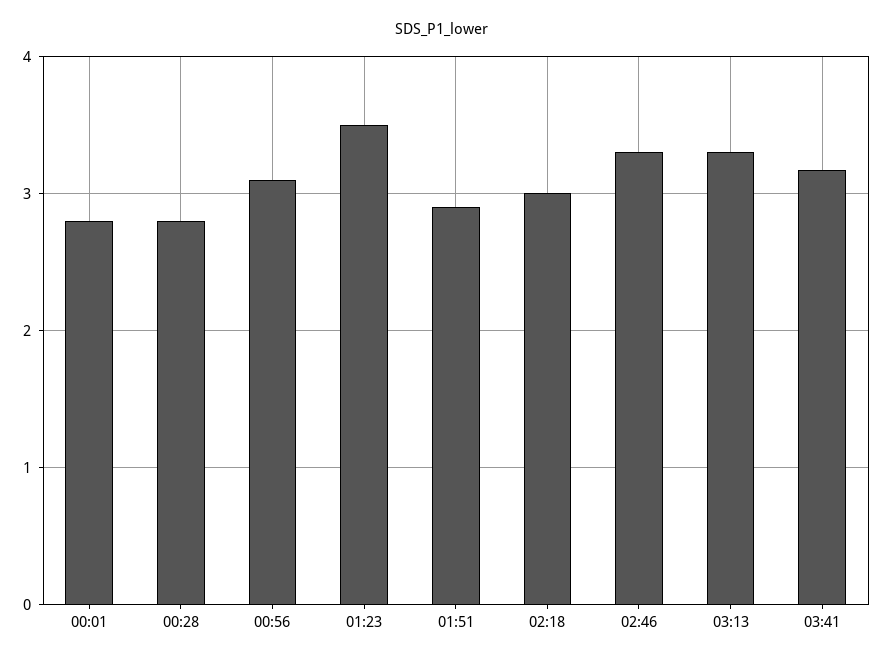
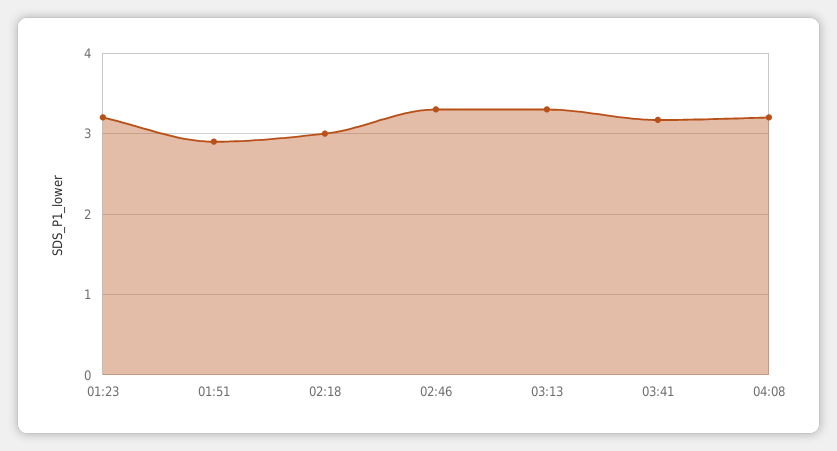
00:01: 2.8 -> none
00:28: 2.8 -> none
00:56: 3.1 -> none
01:23: 3.5 -> 3.2
04:08: none -> 3.2

